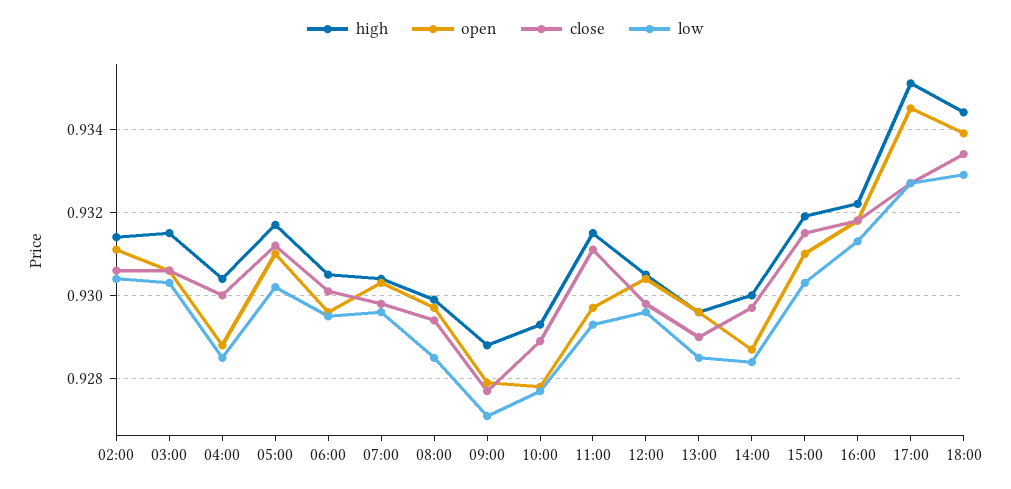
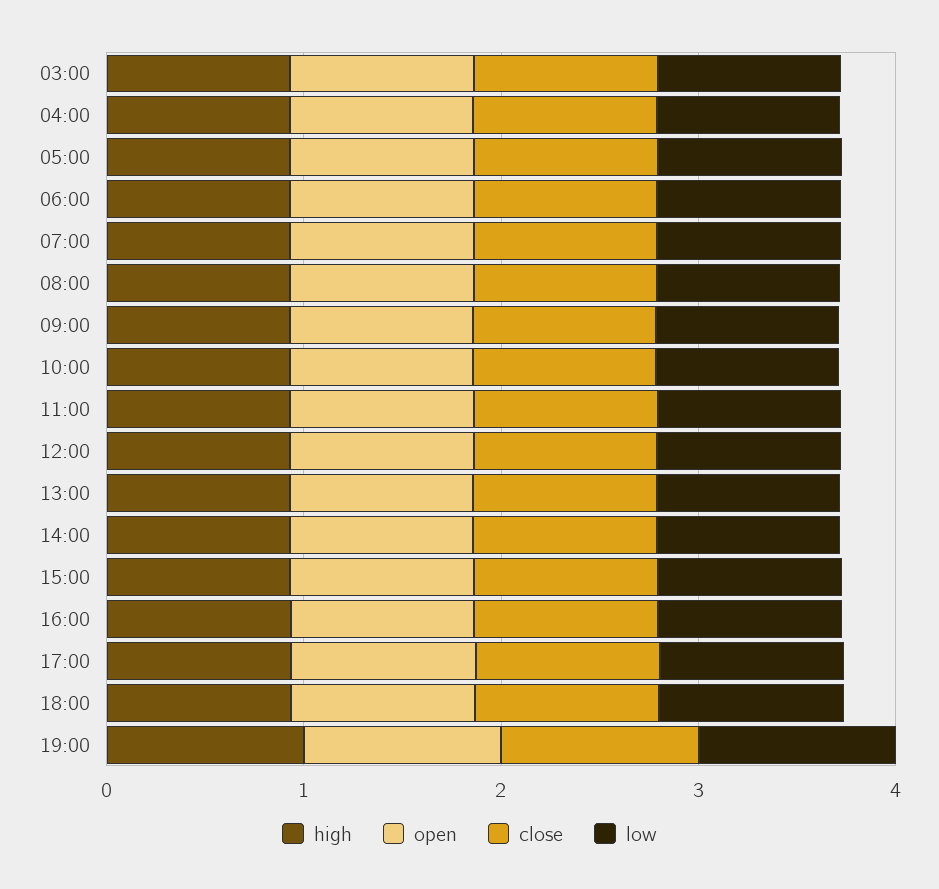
high, 02:00: 0.9315 -> none
open, 02:00: 0.931 -> none
close, 02:00: 0.9305 -> none
low, 02:00: 0.9305 -> none
high, 19:00: none -> 1
open, 19:00: none -> 1
close, 19:00: none -> 1
low, 19:00: none -> 1

